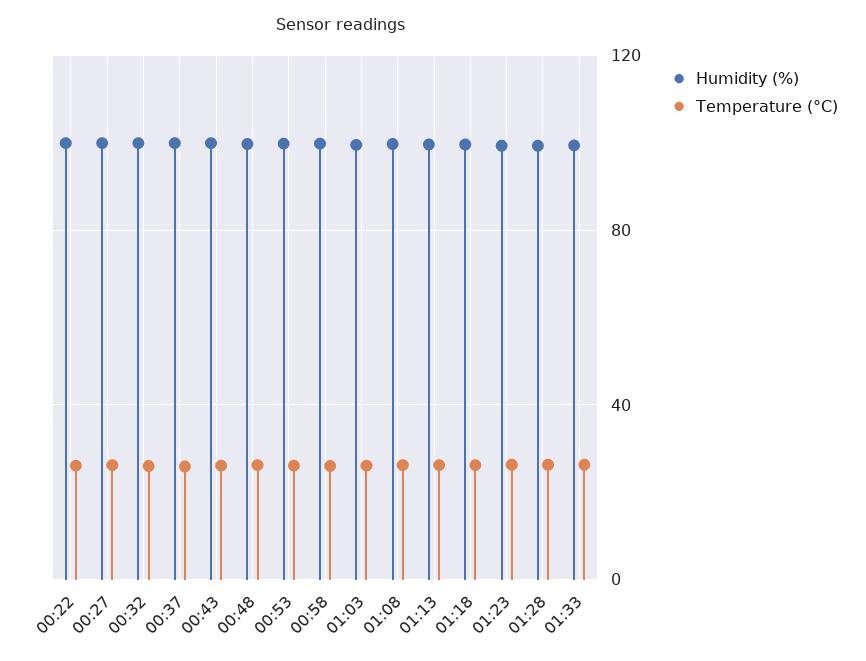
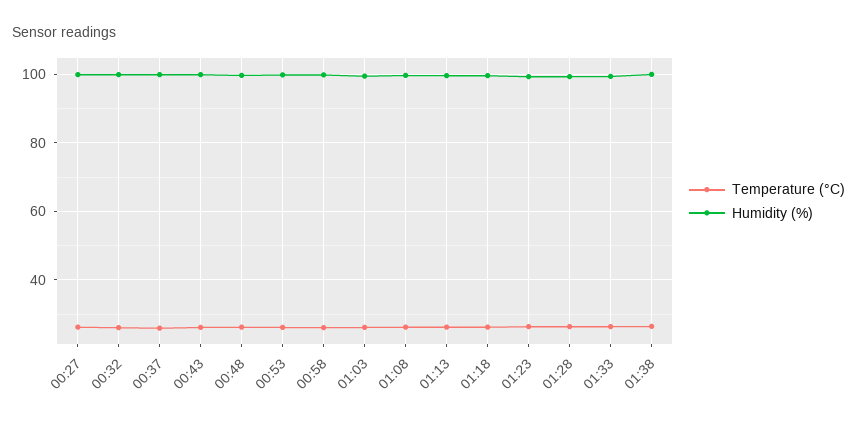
Humidity (%), 00:22: 100 -> none
Temperature (°C), 00:22: 25 -> none
Temperature (°C), 01:38: none -> 26
Humidity (%), 01:38: none -> 100

